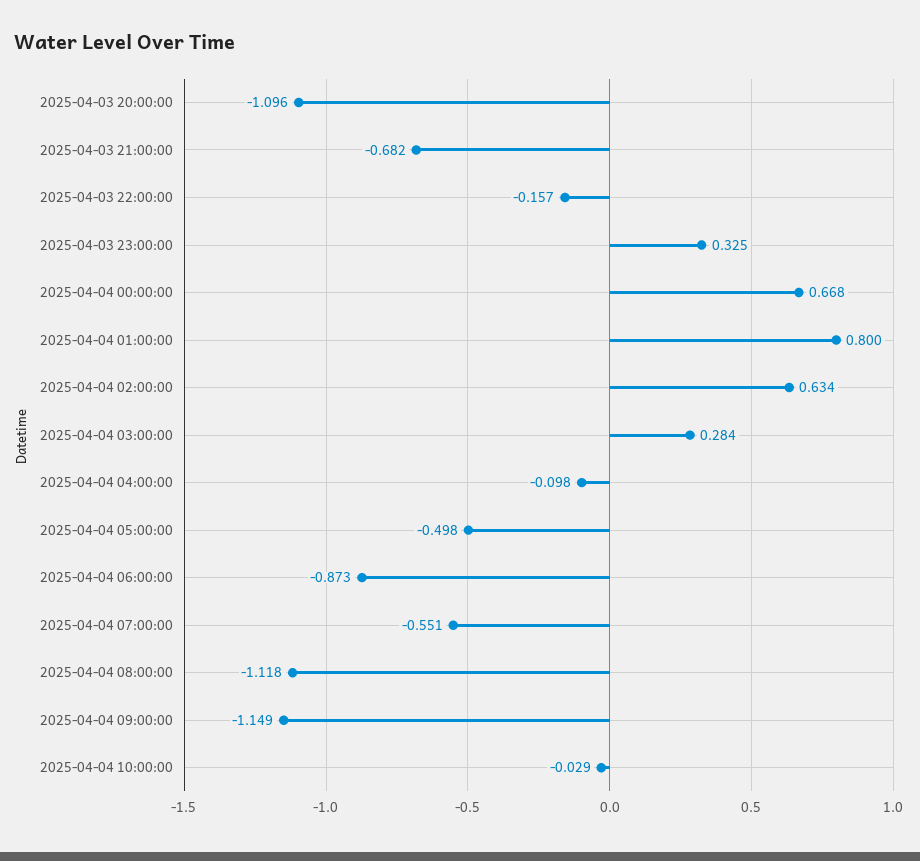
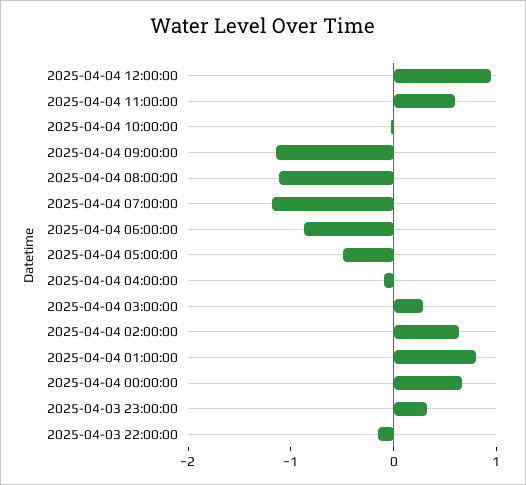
2025-04-03 20:00:00: -1.096 -> none
2025-04-03 21:00:00: -0.682 -> none
2025-04-04 07:00:00: -0.551 -> -1.2
2025-04-04 12:00:00: none -> 1
2025-04-04 11:00:00: none -> 0.6

